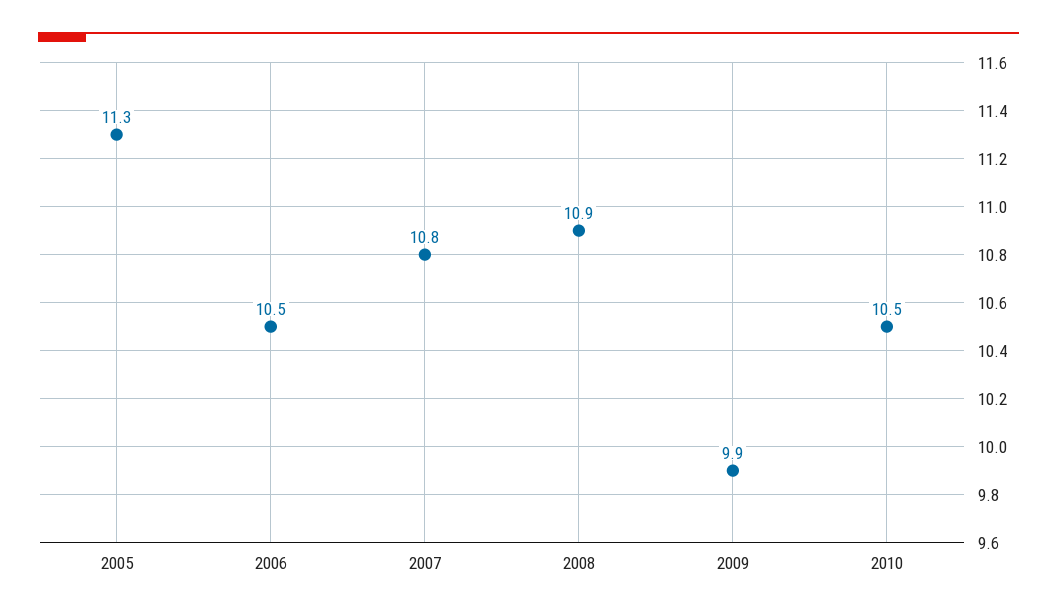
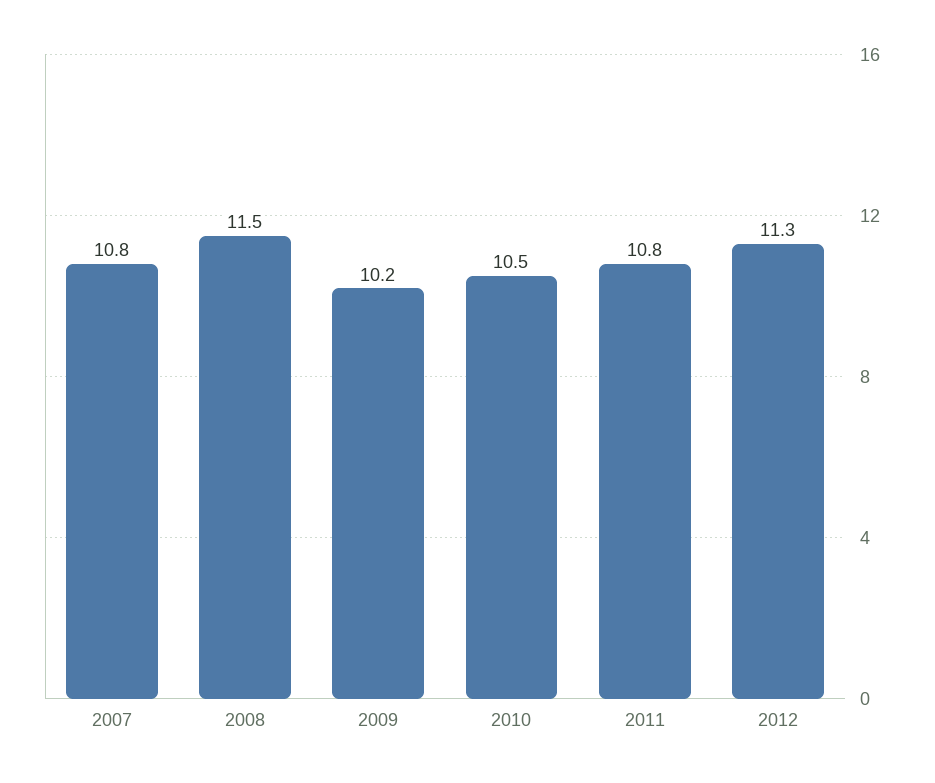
2005: 11.3 -> none
2006: 10.5 -> none
2008: 10.9 -> 11.5
2009: 9.9 -> 10.2
2011: none -> 10.8
2012: none -> 11.3

